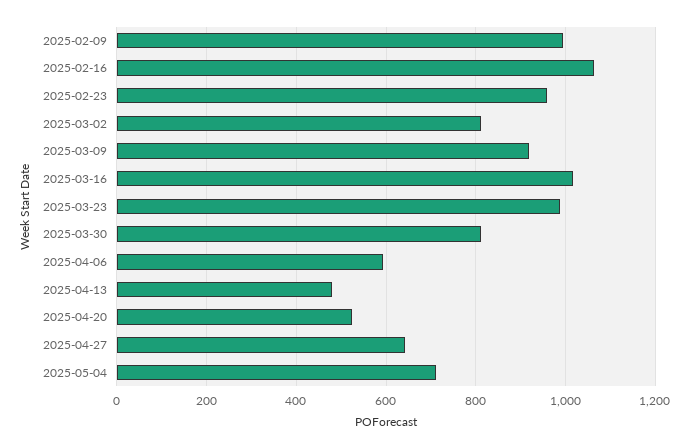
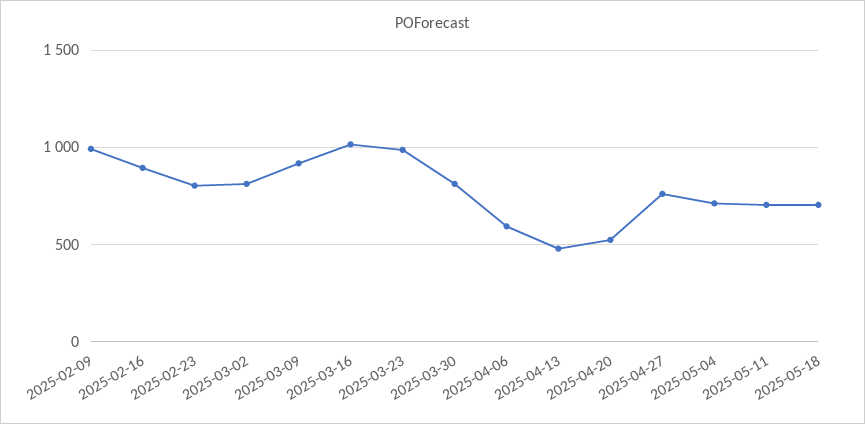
2025-02-16: 1060 -> 900
2025-02-23: 960 -> 800
2025-04-27: 640 -> 750
2025-05-11: none -> 700
2025-05-18: none -> 700

